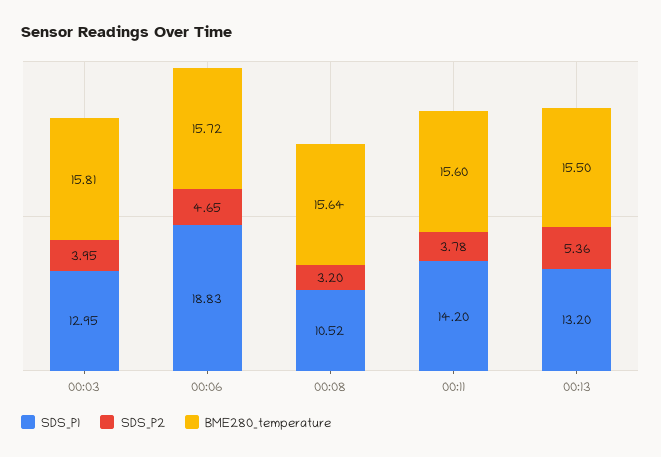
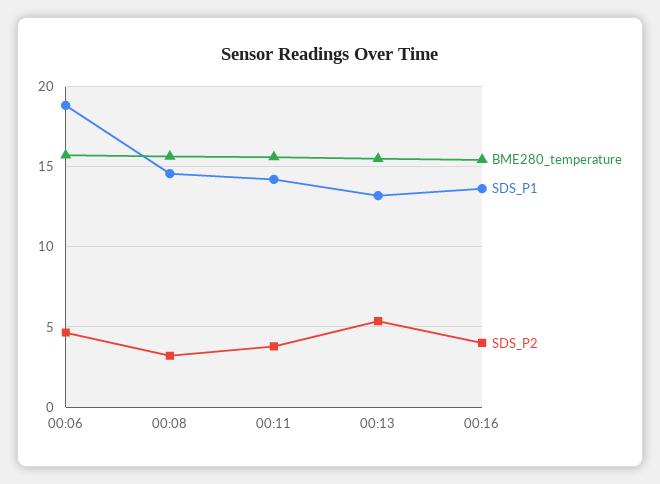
SDS_P1, 00:03: 12.95 -> none
SDS_P2, 00:03: 3.95 -> none
BME280_temperature, 00:03: 15.81 -> none
SDS_P1, 00:08: 10.52 -> 14.5
BME280_temperature, 00:16: none -> 15.5
SDS_P1, 00:16: none -> 13.5
SDS_P2, 00:16: none -> 4

